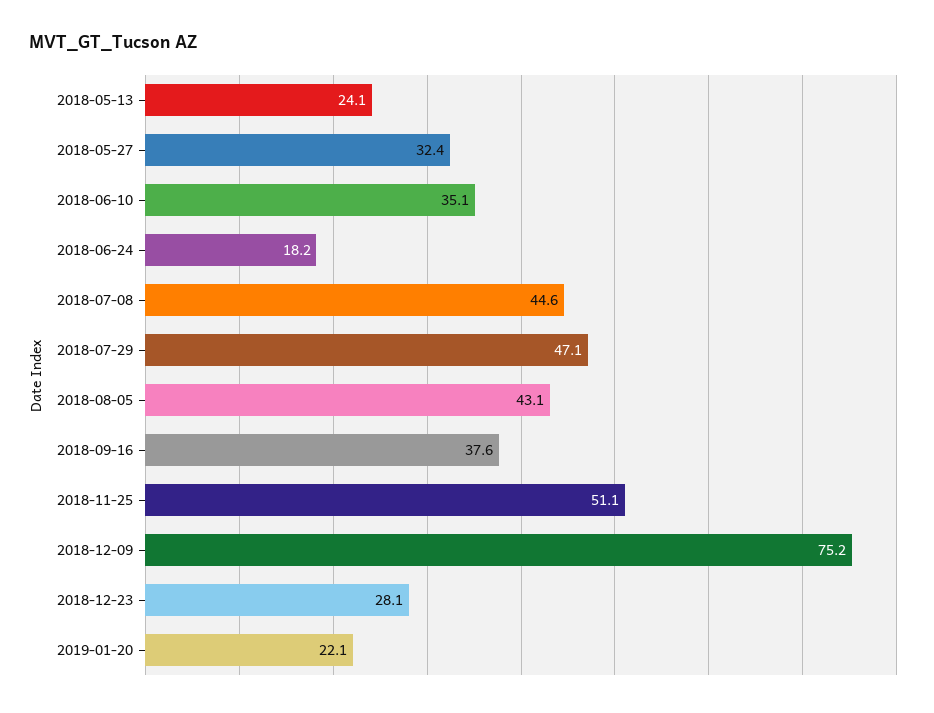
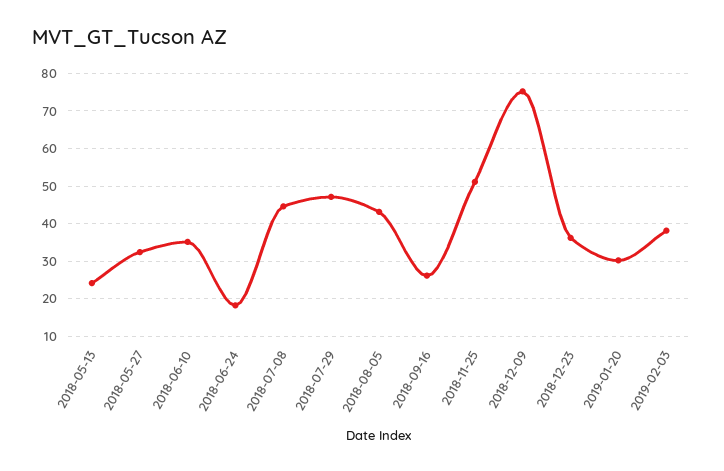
2018-09-16: 37.6 -> 26
2018-12-23: 28.1 -> 36
2019-01-20: 22.1 -> 30
2019-02-03: none -> 38

